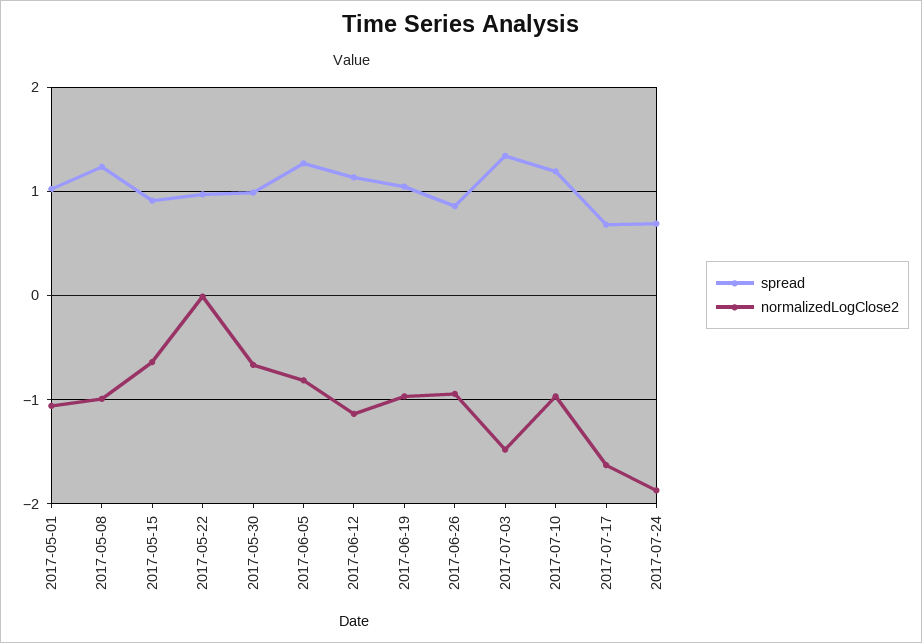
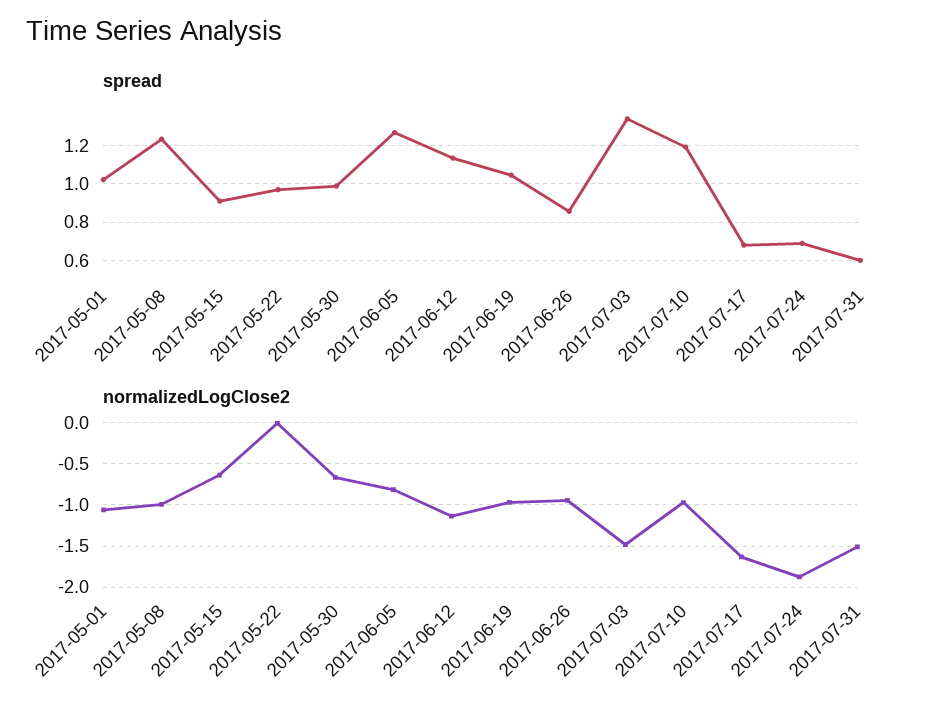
spread, 2017-07-31: none -> 0.6
normalizedLogClose2, 2017-07-31: none -> -1.5

